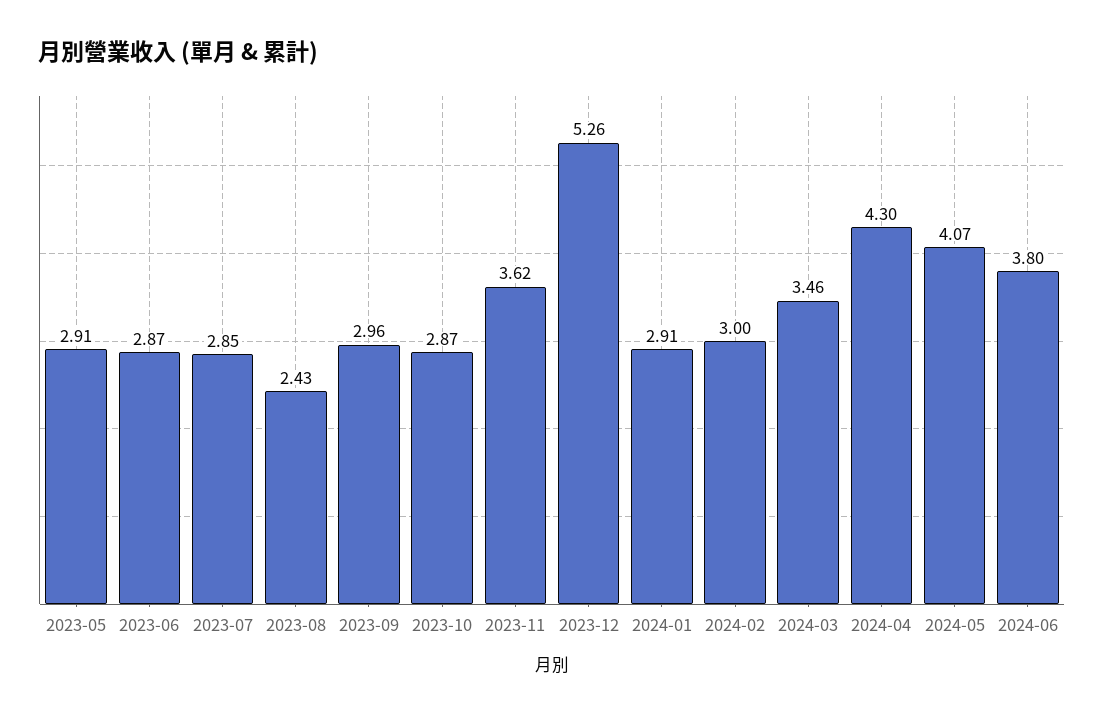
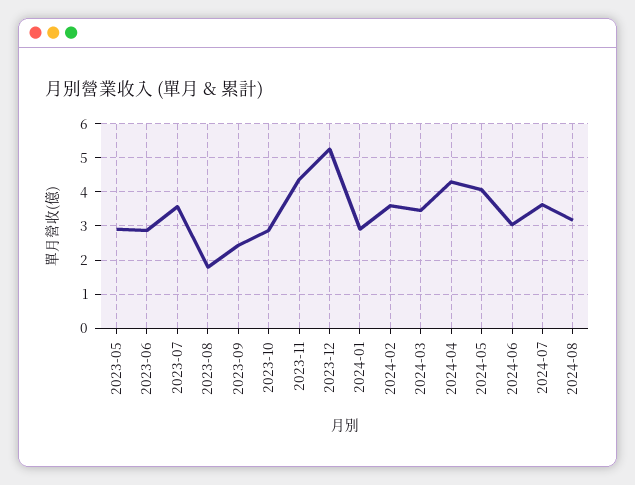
2023-07: 2.85 -> 3.6
2023-08: 2.43 -> 1.8
2023-09: 2.96 -> 2.4
2023-11: 3.62 -> 4.4
2024-02: 3 -> 3.6
2024-06: 3.8 -> 3
2024-07: none -> 3.6
2024-08: none -> 3.2

